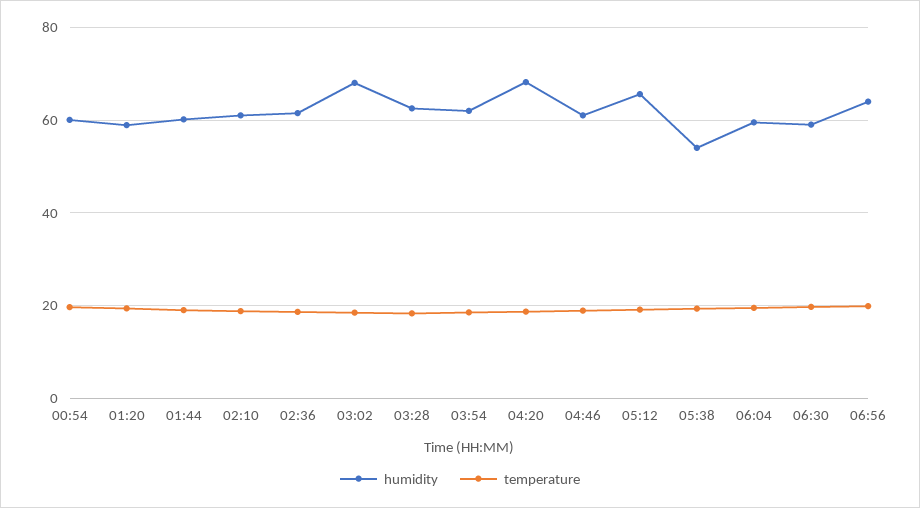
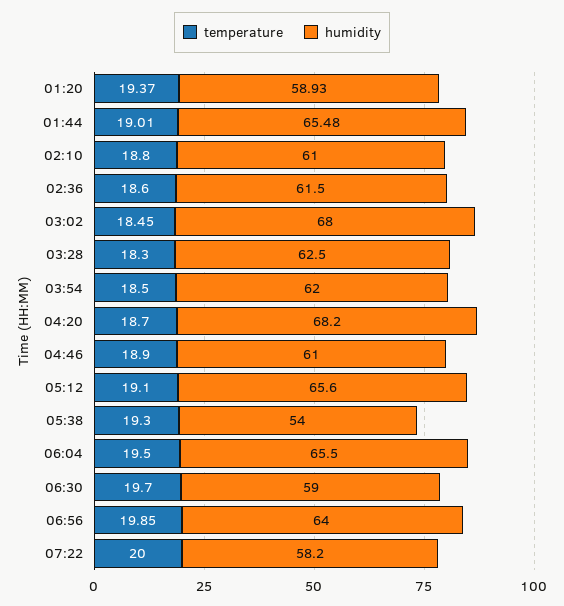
humidity, 00:54: 60 -> none
temperature, 00:54: 20 -> none
humidity, 01:44: 60 -> 65.48
humidity, 06:04: 60 -> 65.5
temperature, 07:22: none -> 20
humidity, 07:22: none -> 58.2

